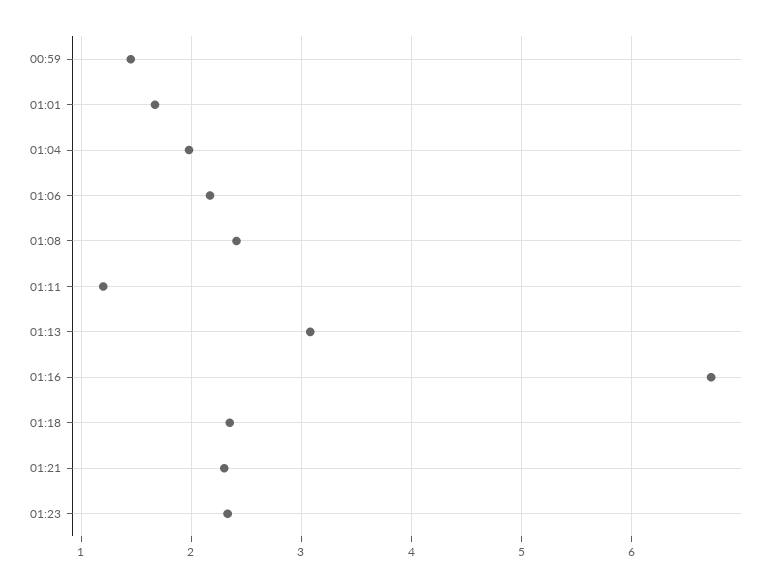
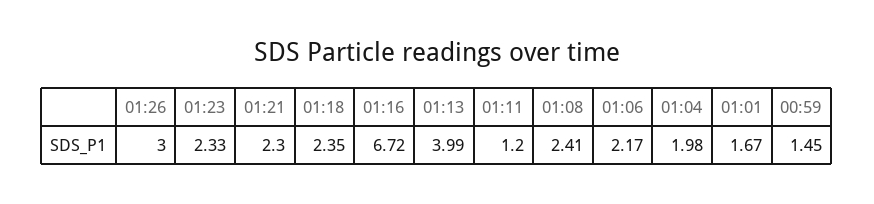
01:13: 3.1 -> 3.99
01:26: none -> 3

